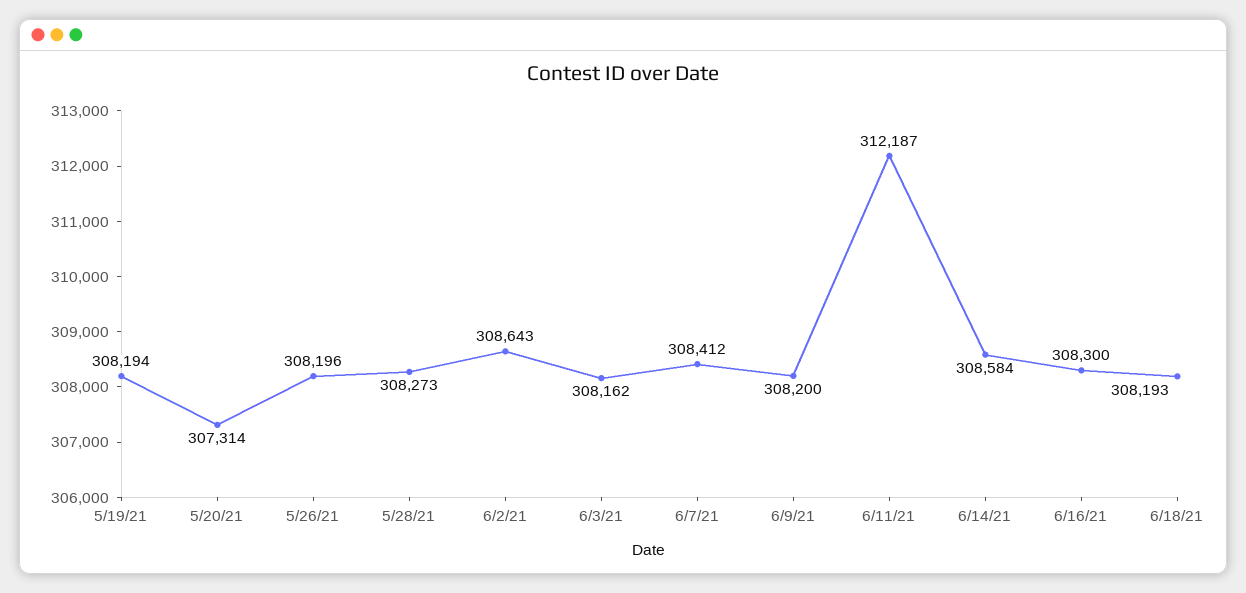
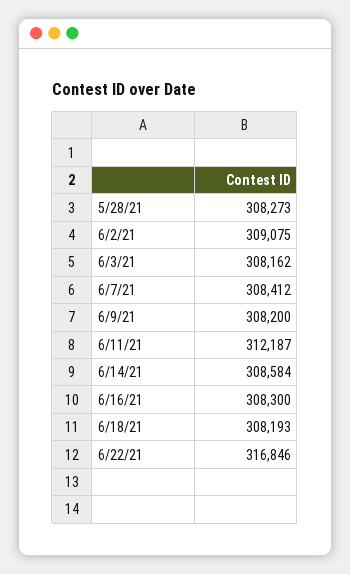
5/19/21: 308194 -> none
5/20/21: 307314 -> none
5/26/21: 308196 -> none
6/2/21: 308643 -> 309075
6/22/21: none -> 316846

